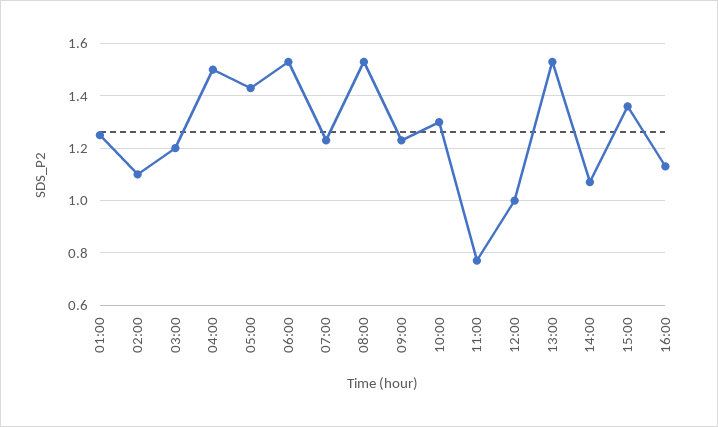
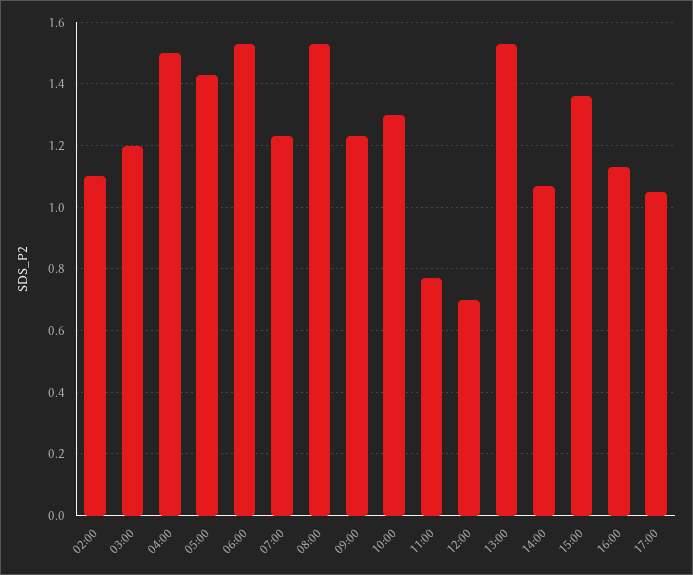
01:00: 1.25 -> none
12:00: 1 -> 0.7
17:00: none -> 1.05

